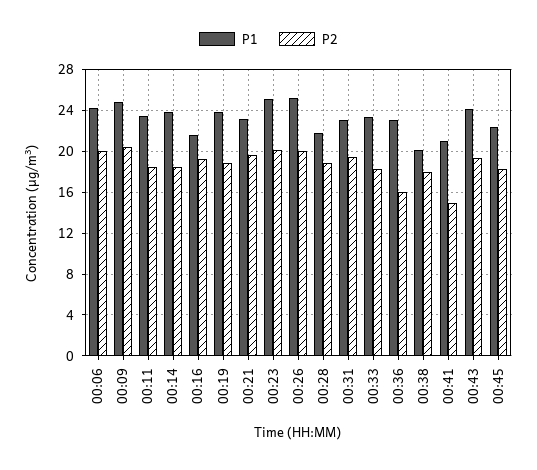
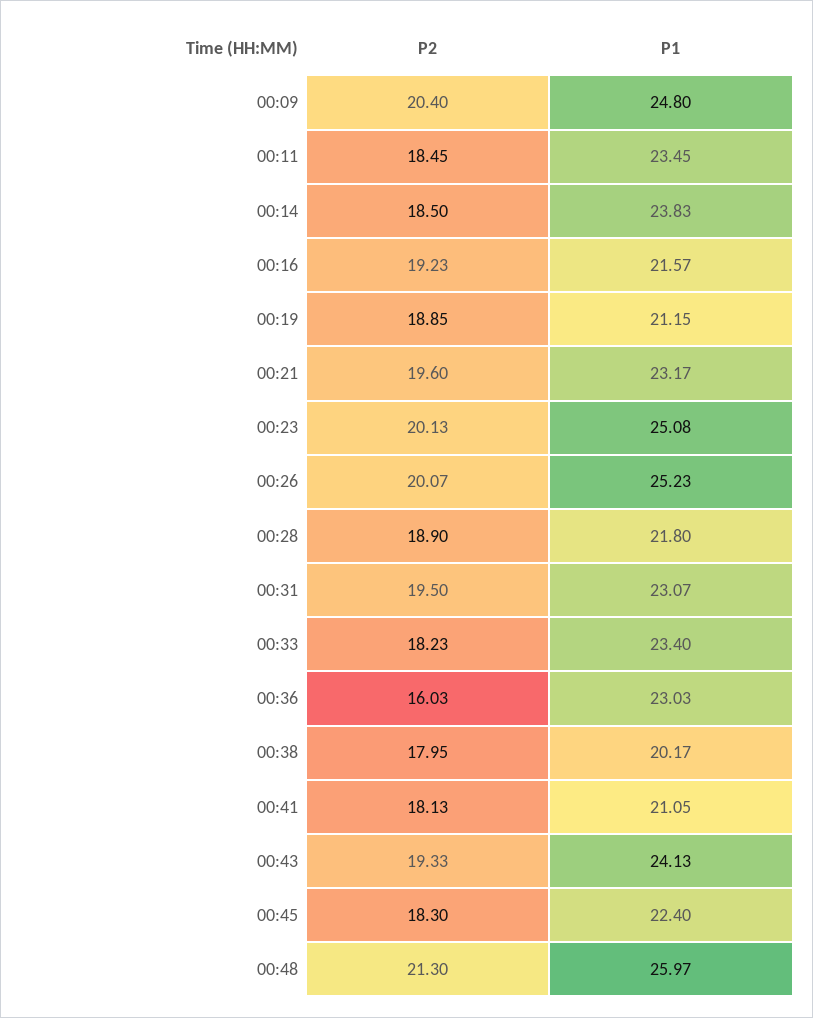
P1, 00:06: 24 -> none
P2, 00:06: 20 -> none
P1, 00:19: 24 -> 21.15
P2, 00:41: 15 -> 18.13
P2, 00:48: none -> 21.3
P1, 00:48: none -> 25.97

